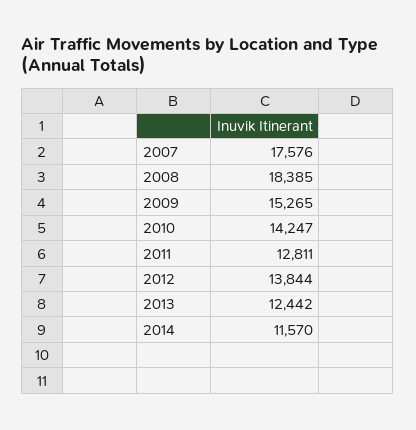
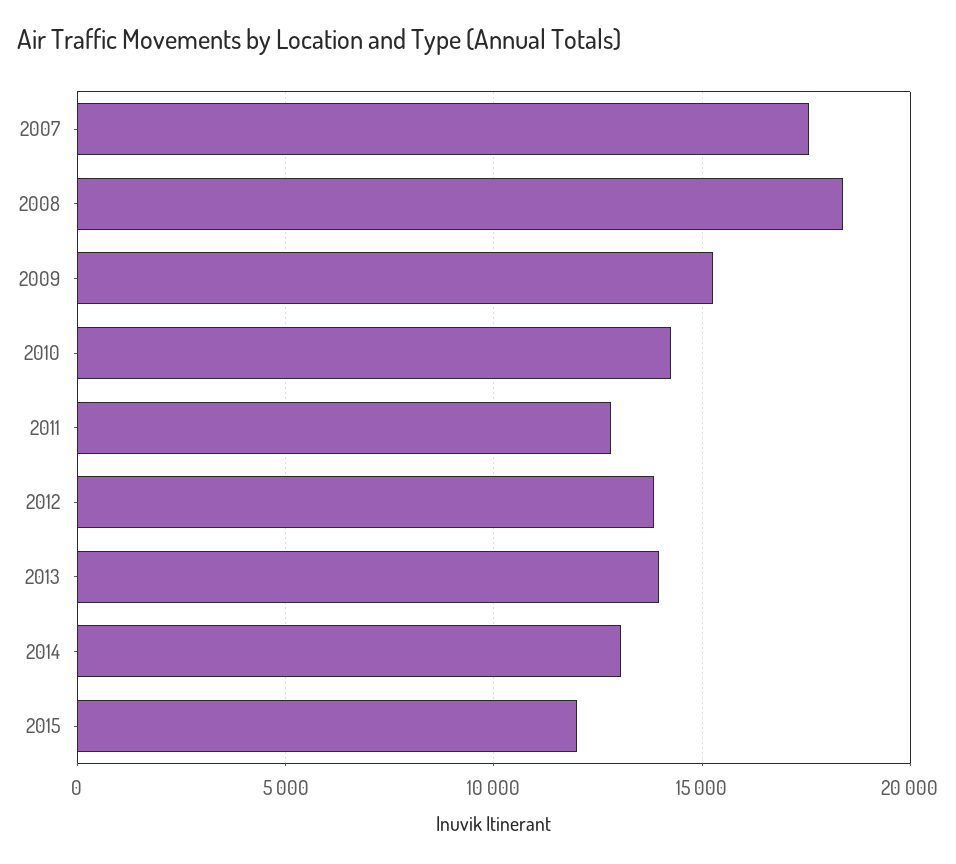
2013: 12442 -> 14000
2014: 11570 -> 13000
2015: none -> 12000

